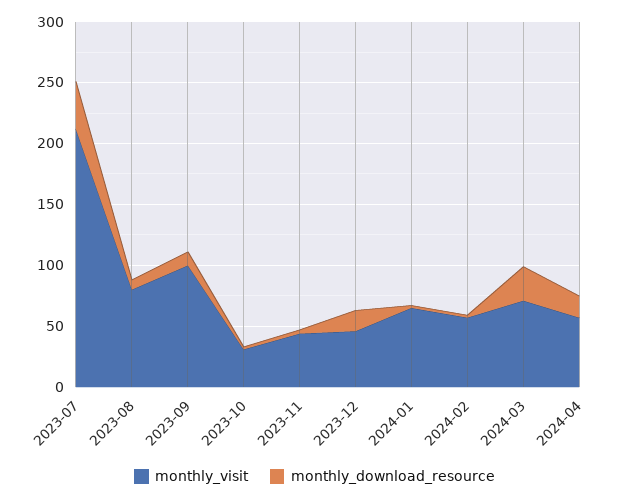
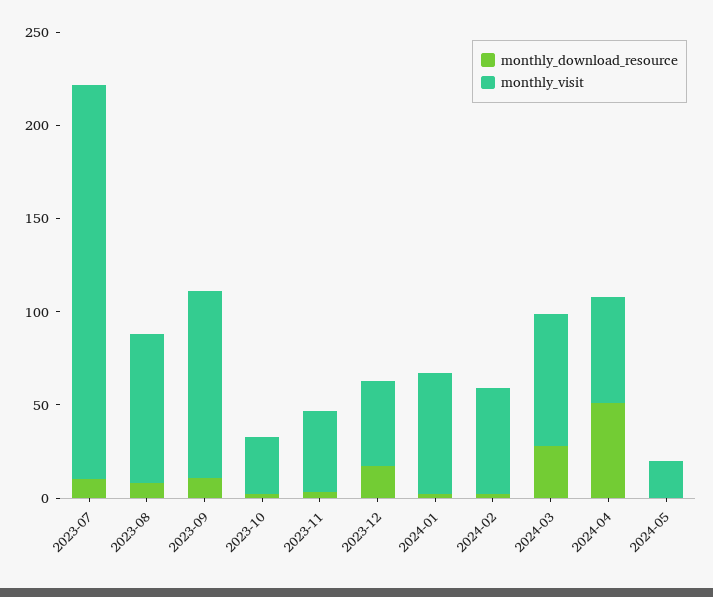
monthly_download_resource, 2023-07: 40 -> 10
monthly_download_resource, 2024-04: 20 -> 50
monthly_download_resource, 2024-05: none -> 0
monthly_visit, 2024-05: none -> 20

